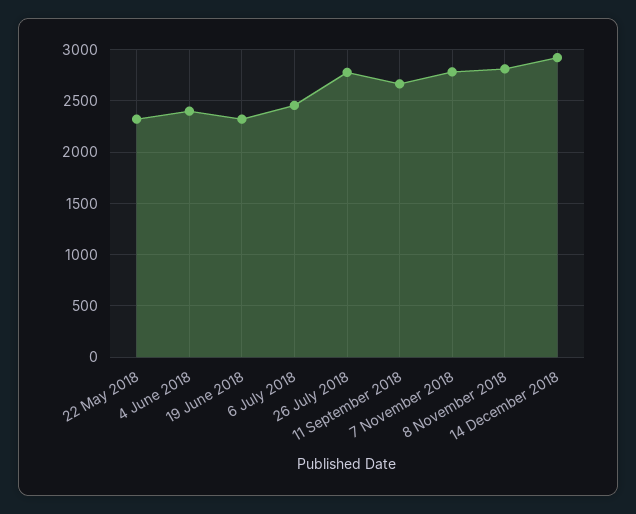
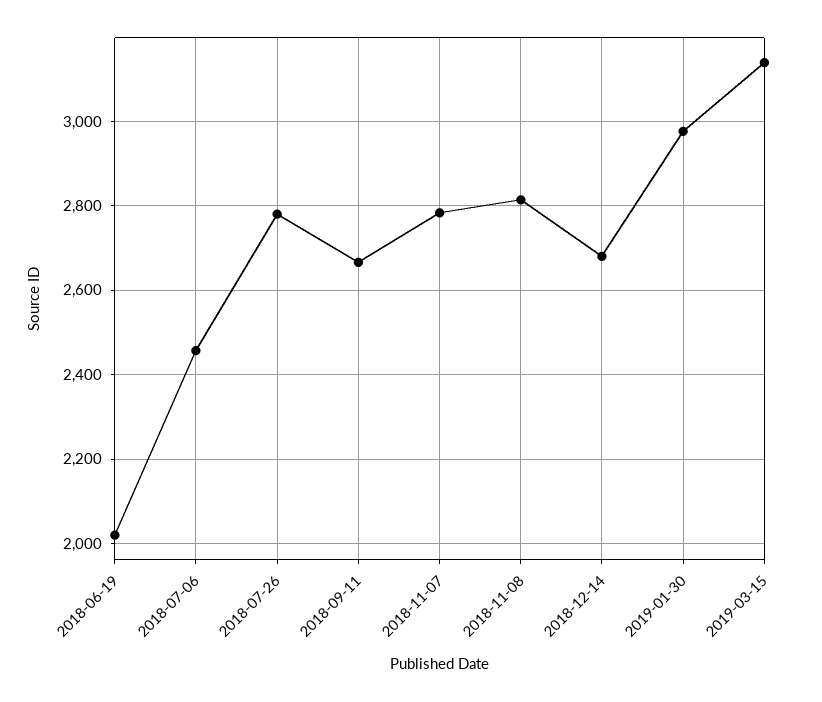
22 May 2018: 2300 -> none
4 June 2018: 2400 -> none
19 June 2018: 2300 -> 2020
14 December 2018: 2900 -> 2680
2019-01-30: none -> 2980
2019-03-15: none -> 3140

